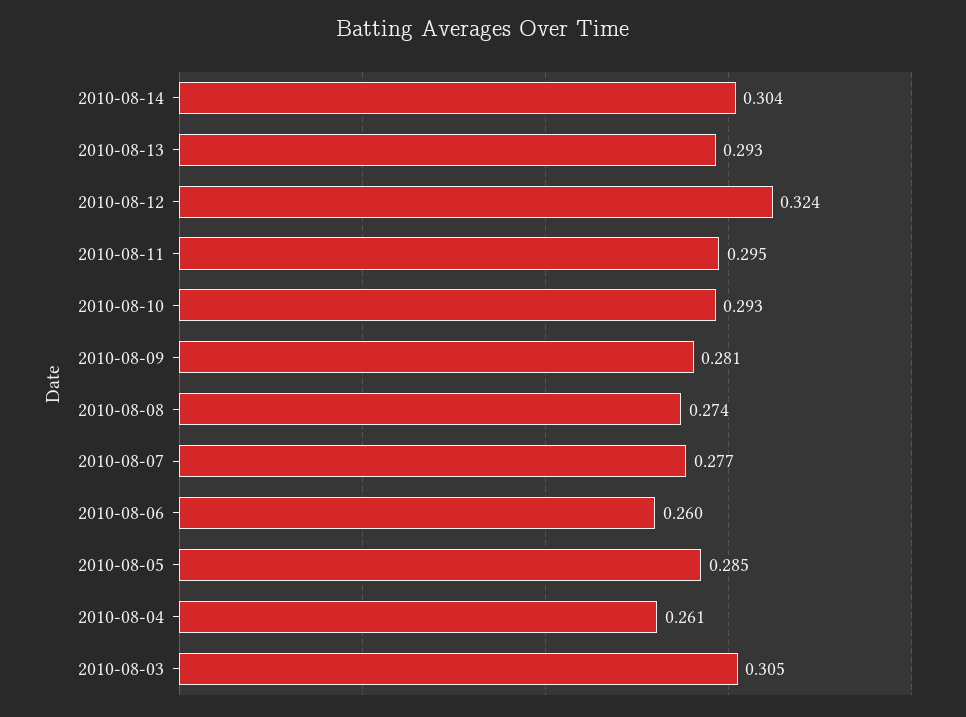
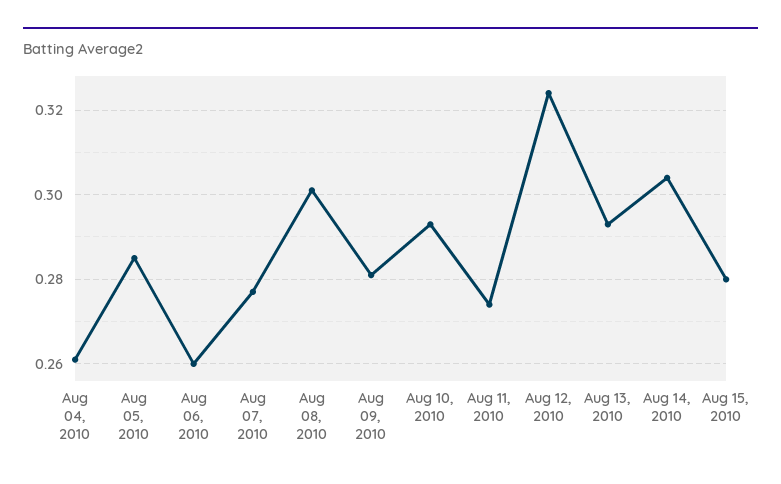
2010-08-11: 0.295 -> 0.275
2010-08-08: 0.274 -> 0.3
2010-08-03: 0.305 -> none
Aug 15, 2010: none -> 0.28

